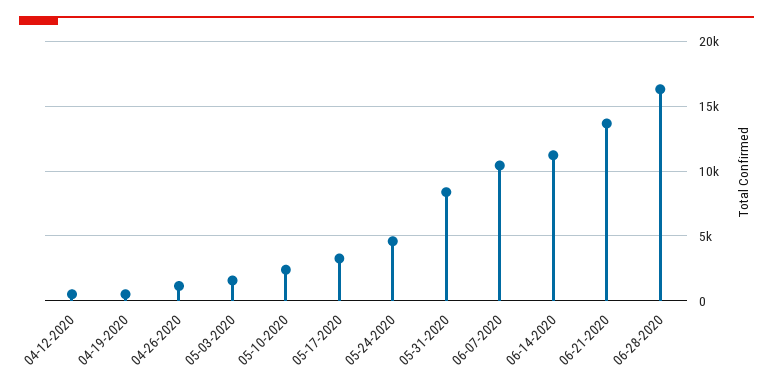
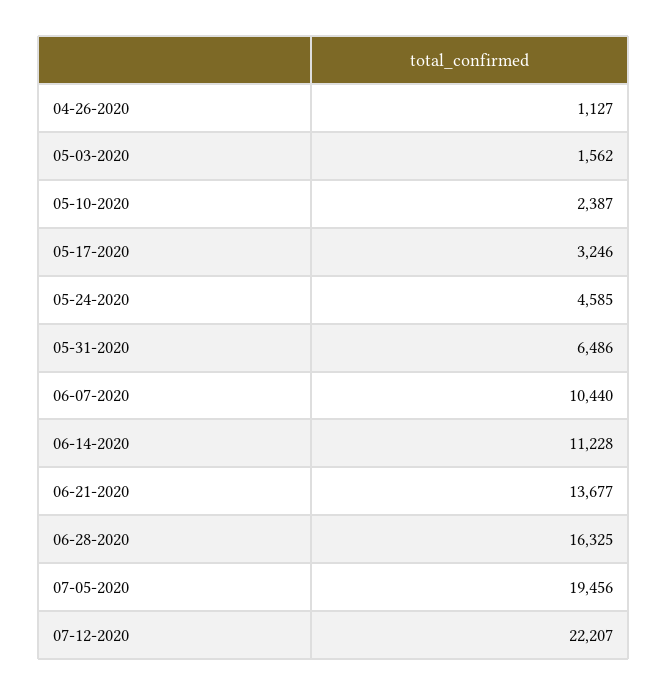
04-12-2020: 500 -> none
04-19-2020: 500 -> none
05-31-2020: 8500 -> 6486
07-05-2020: none -> 19456
07-12-2020: none -> 22207

